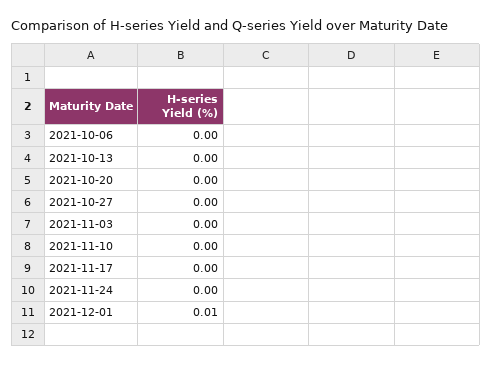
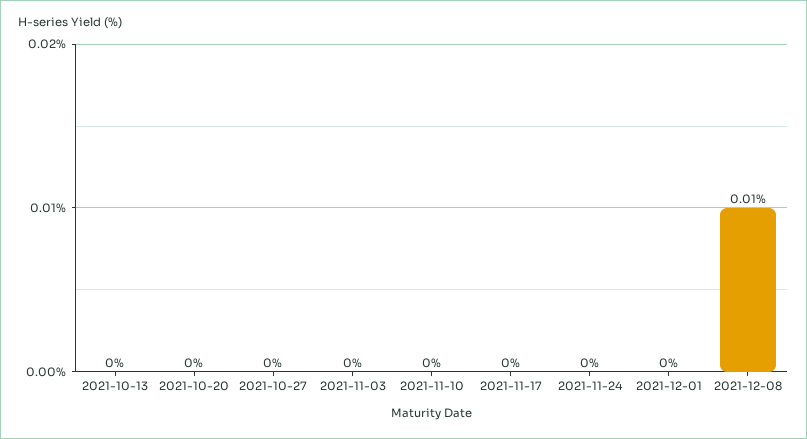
2021-10-06: 0 -> none
2021-12-01: 0.01 -> 0
2021-12-08: none -> 0.01

